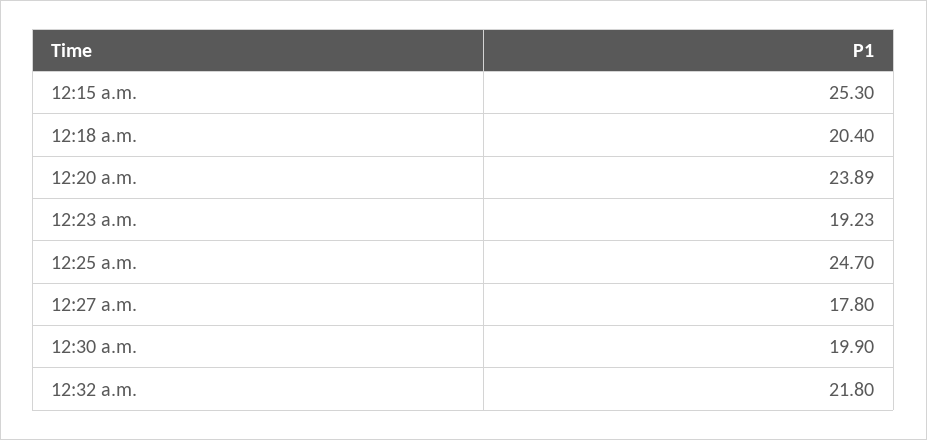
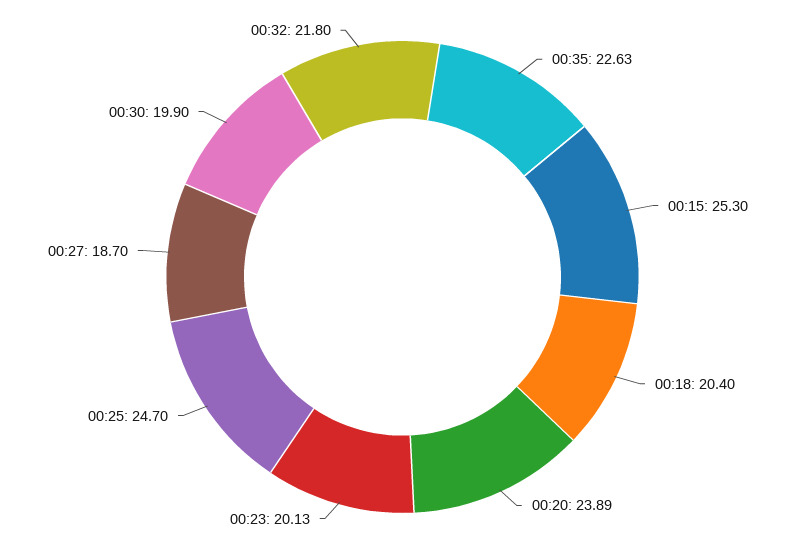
12:23 a.m.: 19.23 -> 20.13
12:27 a.m.: 17.8 -> 18.7
00:35: none -> 22.63

